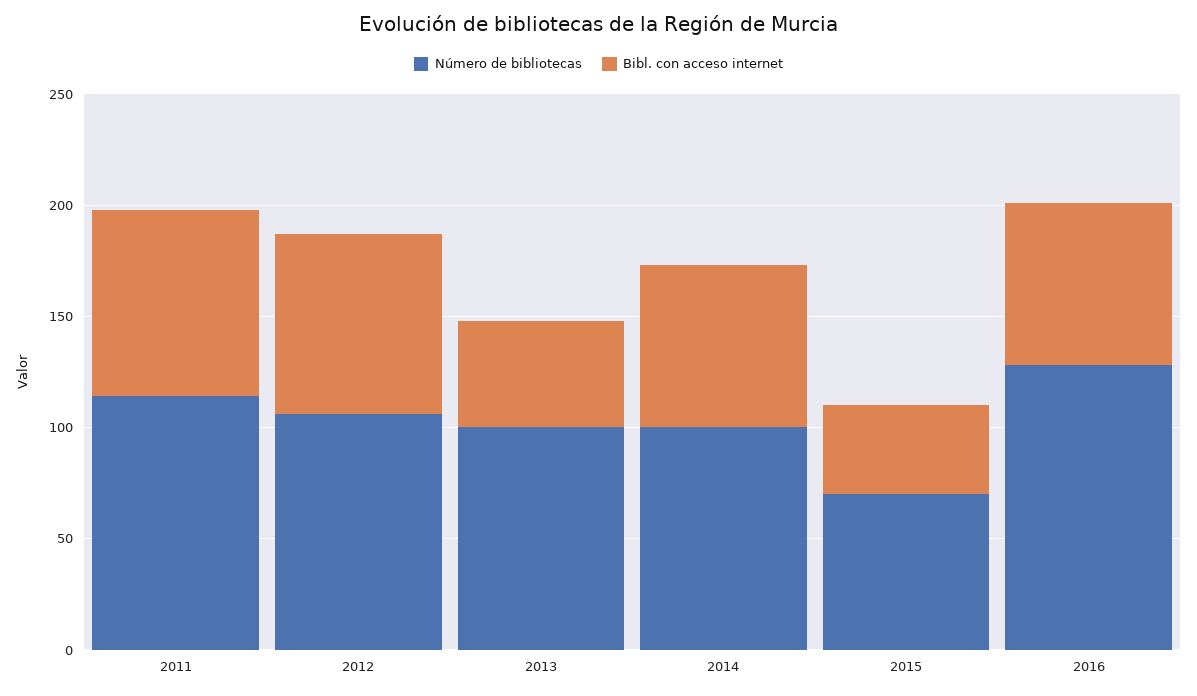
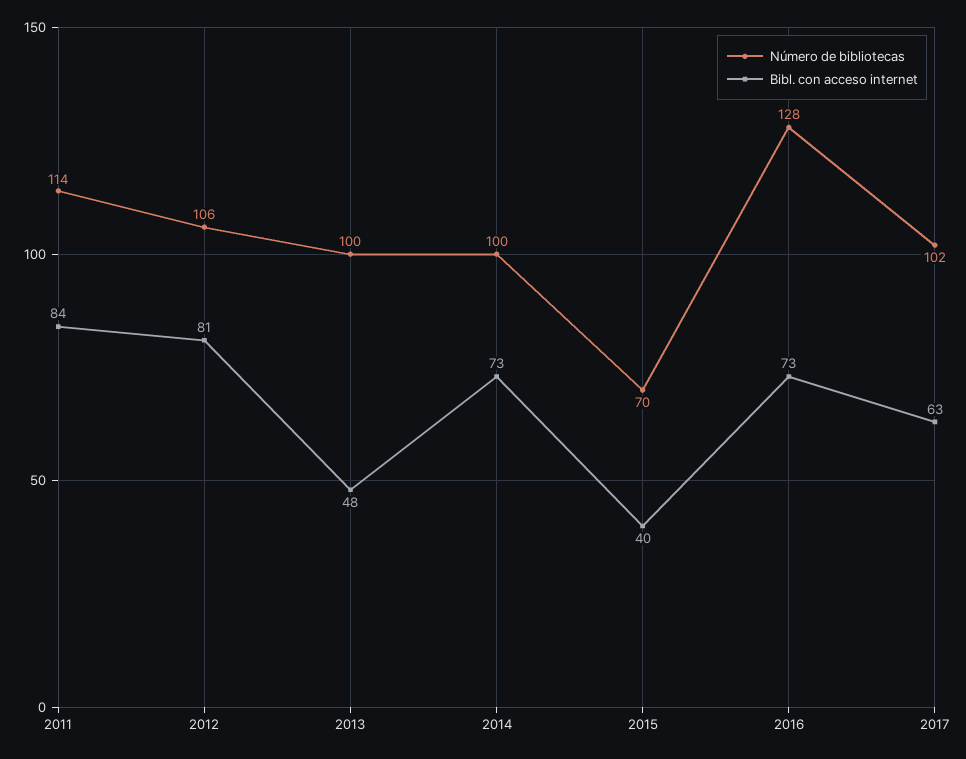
Número de bibliotecas, 2017: none -> 102
Bibl. con acceso internet, 2017: none -> 63

